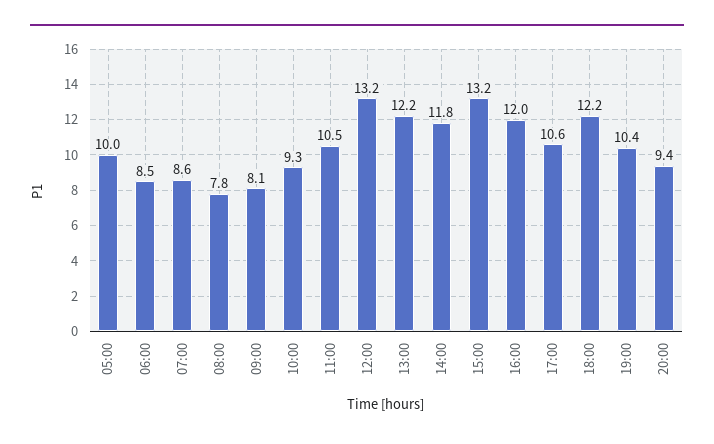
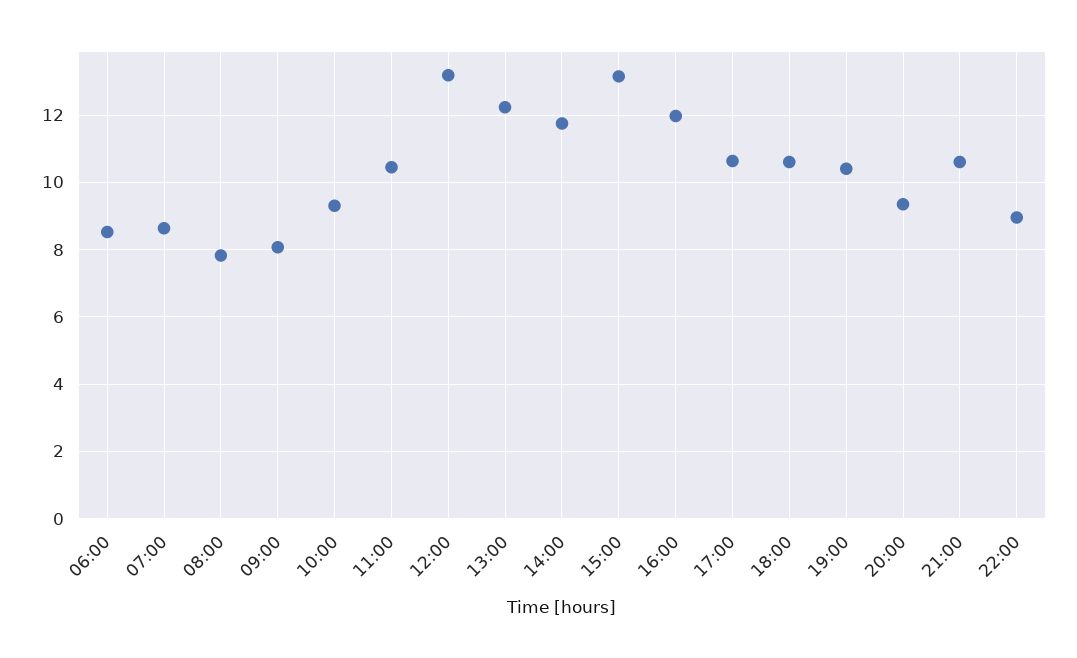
05:00: 10 -> none
18:00: 12.2 -> 10.6
21:00: none -> 10.6
22:00: none -> 9

